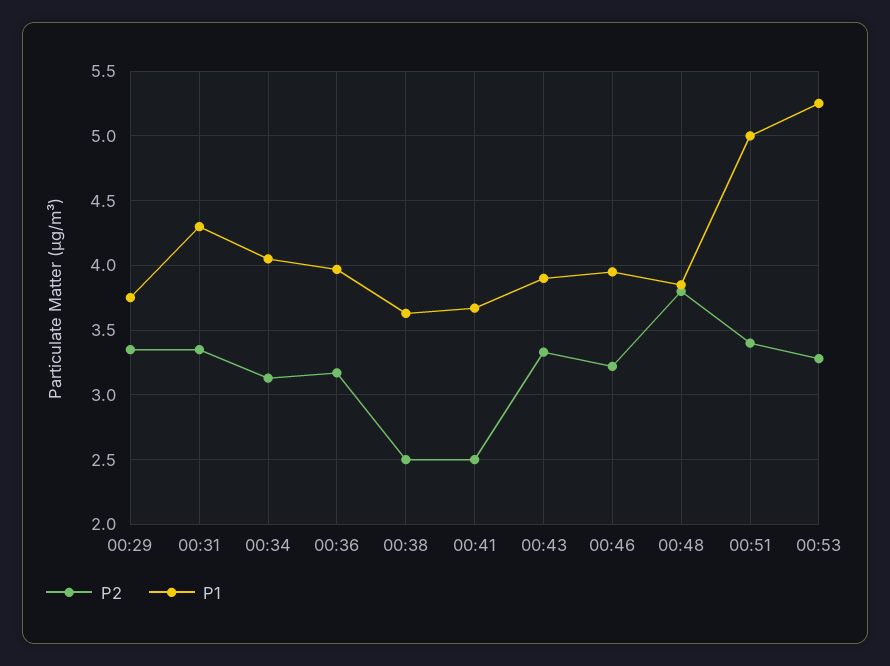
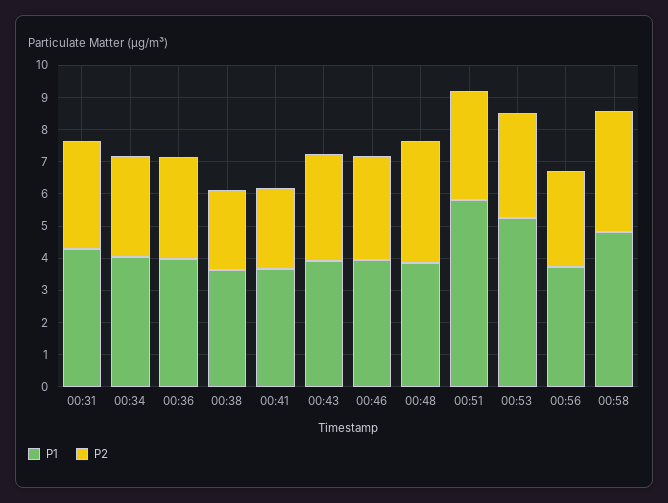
P2, 00:29: 3.35 -> none
P1, 00:29: 3.75 -> none
P1, 00:51: 5 -> 5.75
P1, 00:56: none -> 3.75
P2, 00:56: none -> 3
P1, 00:58: none -> 4.75
P2, 00:58: none -> 3.75

